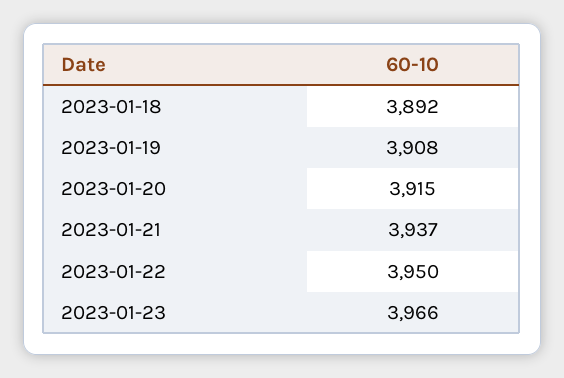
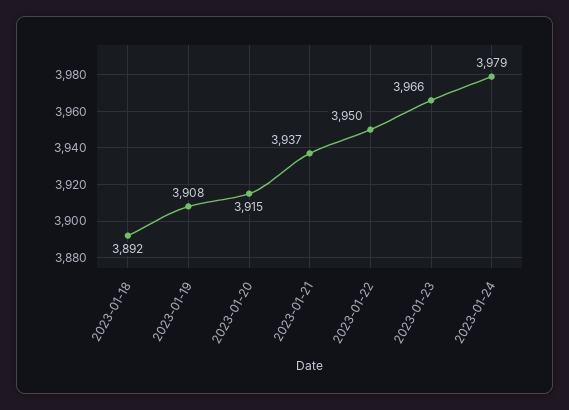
2023-01-24: none -> 3979

